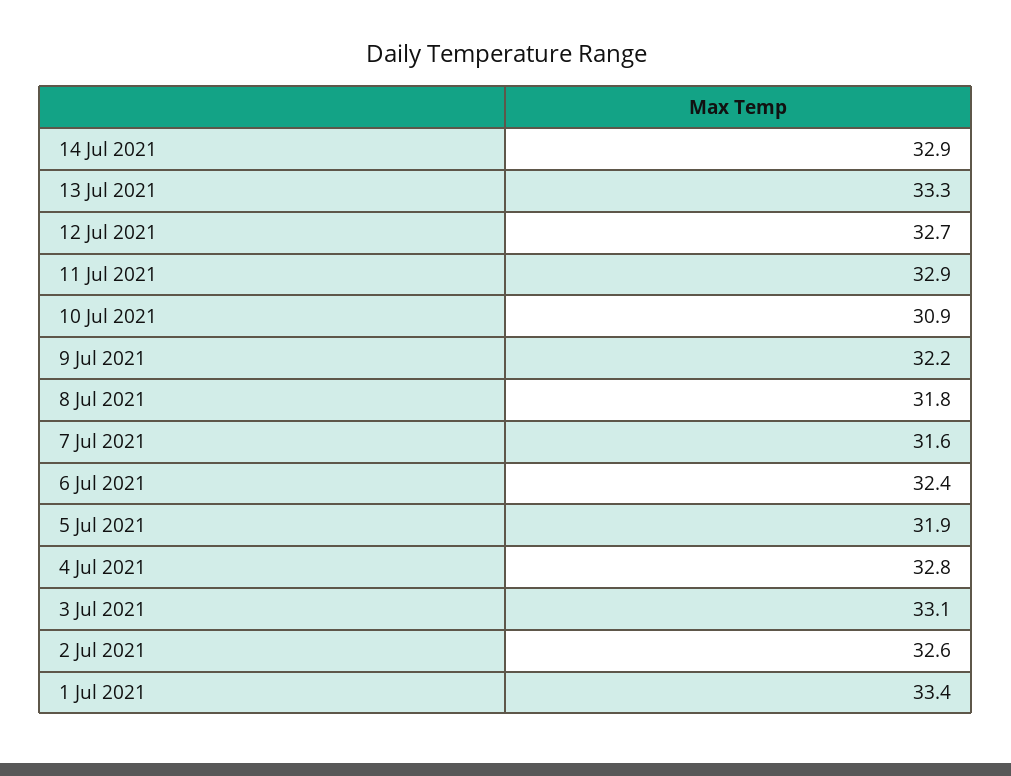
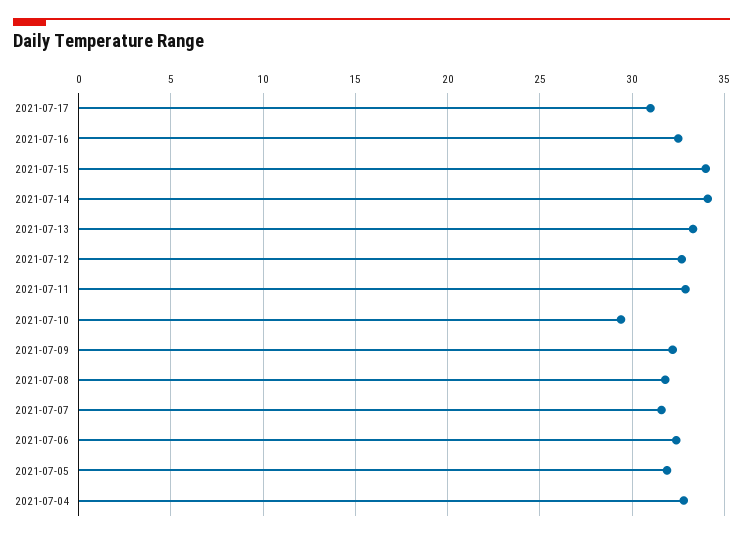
14 Jul 2021: 32.9 -> 34
10 Jul 2021: 30.9 -> 29.5
3 Jul 2021: 33.1 -> none
2 Jul 2021: 32.6 -> none
1 Jul 2021: 33.4 -> none
2021-07-17: none -> 31
2021-07-16: none -> 32.5
2021-07-15: none -> 34

